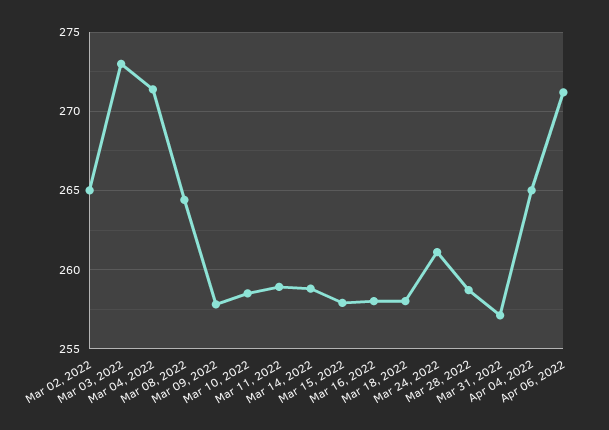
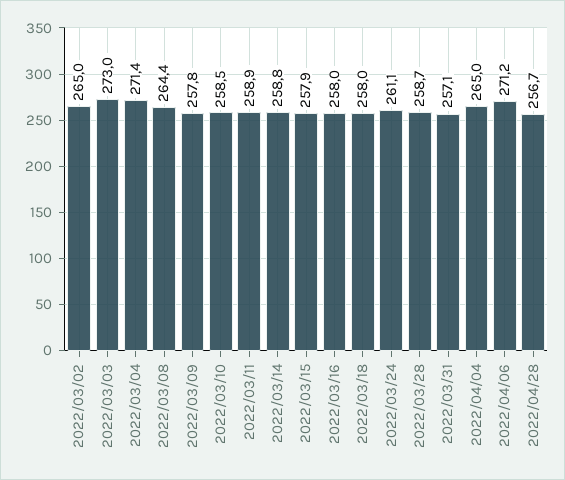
2022/04/28: none -> 256.7

